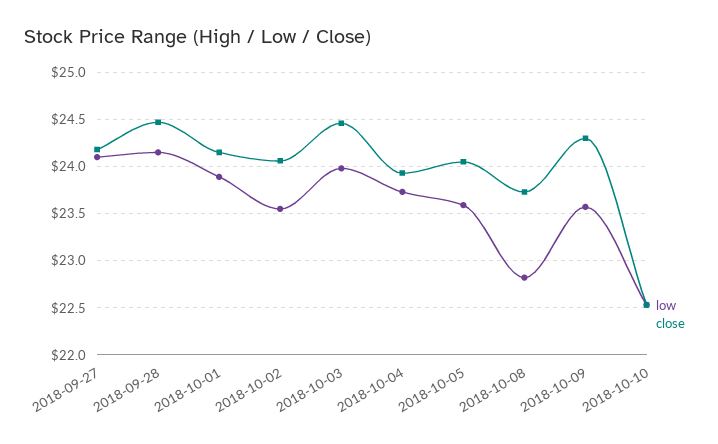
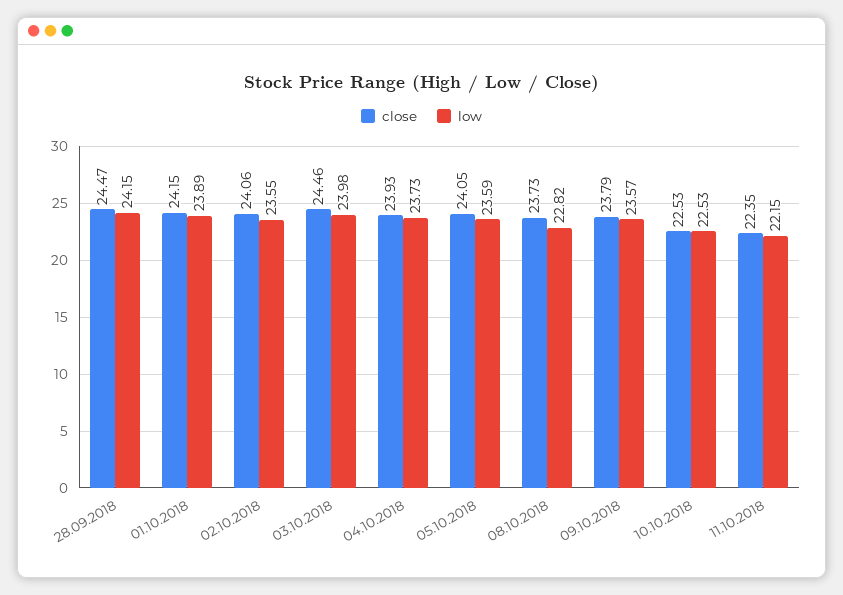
low, 2018-09-27: 24.1 -> none
close, 2018-09-27: 24.2 -> none
close, 2018-10-09: 24.3 -> 23.79
close, 11.10.2018: none -> 22.35
low, 11.10.2018: none -> 22.15

